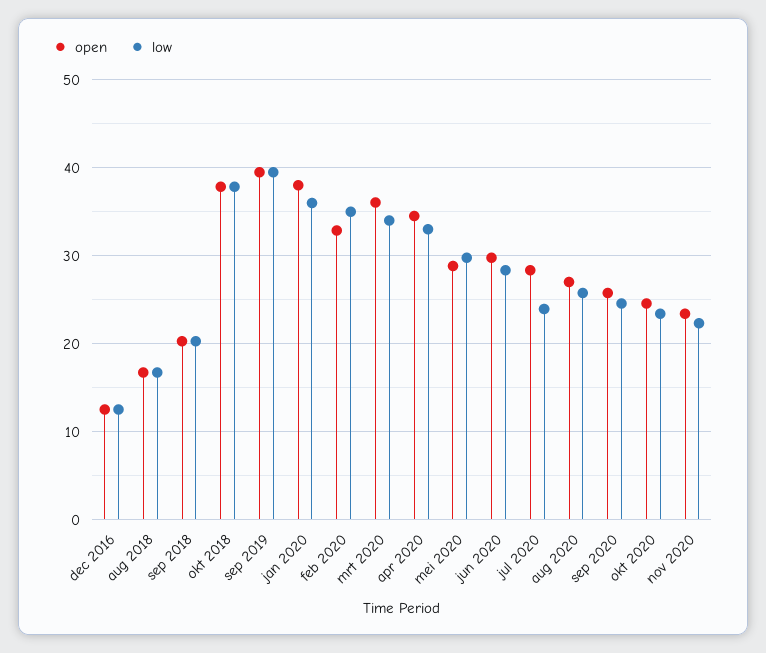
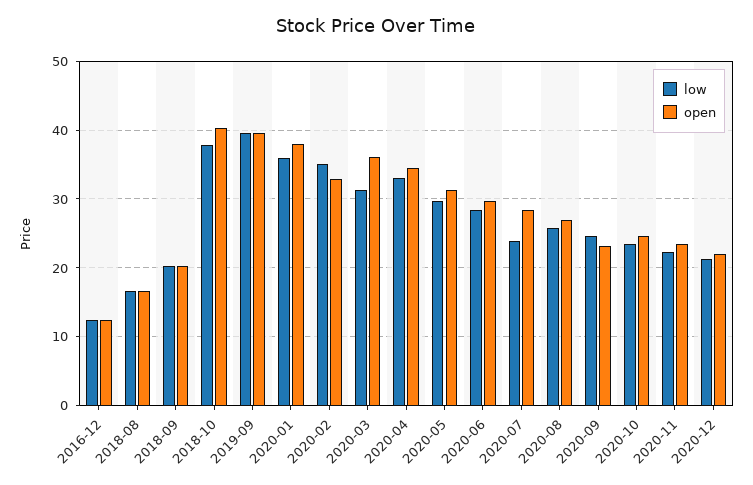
open, okt 2018: 38 -> 40
low, mrt 2020: 34 -> 31
open, mei 2020: 29 -> 31
open, sep 2020: 26 -> 23
low, 2020-12: none -> 21
open, 2020-12: none -> 22

